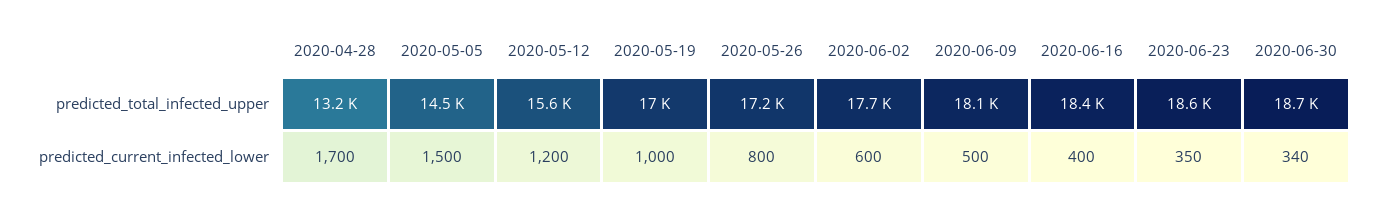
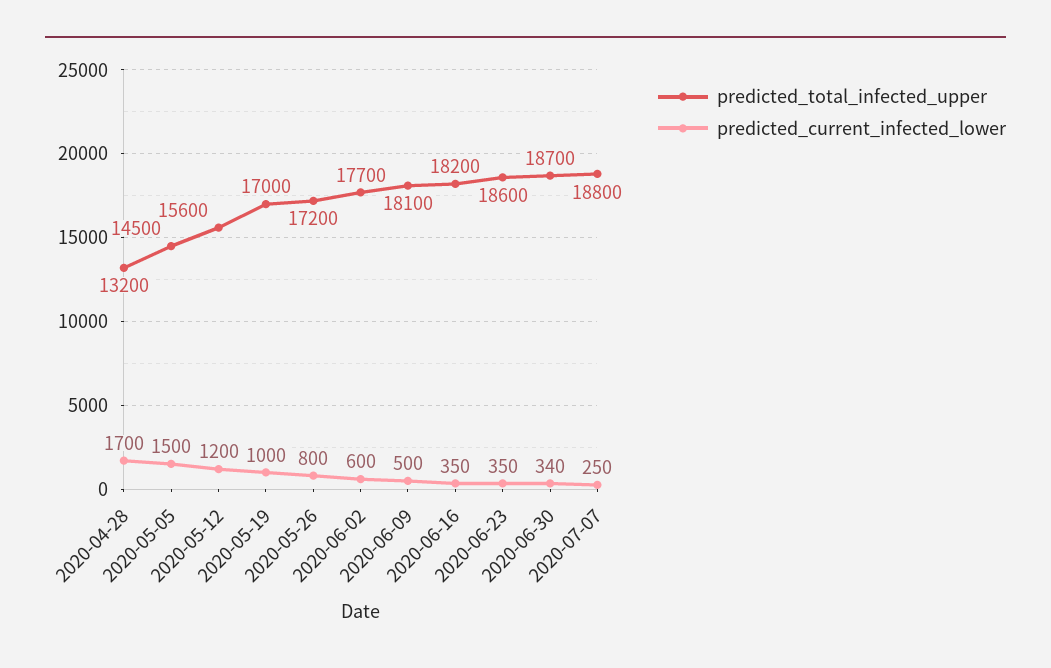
predicted_total_infected_upper, 2020-06-16: 18400 -> 18200
predicted_current_infected_lower, 2020-06-16: 400 -> 350
predicted_total_infected_upper, 2020-07-07: none -> 18800
predicted_current_infected_lower, 2020-07-07: none -> 250

